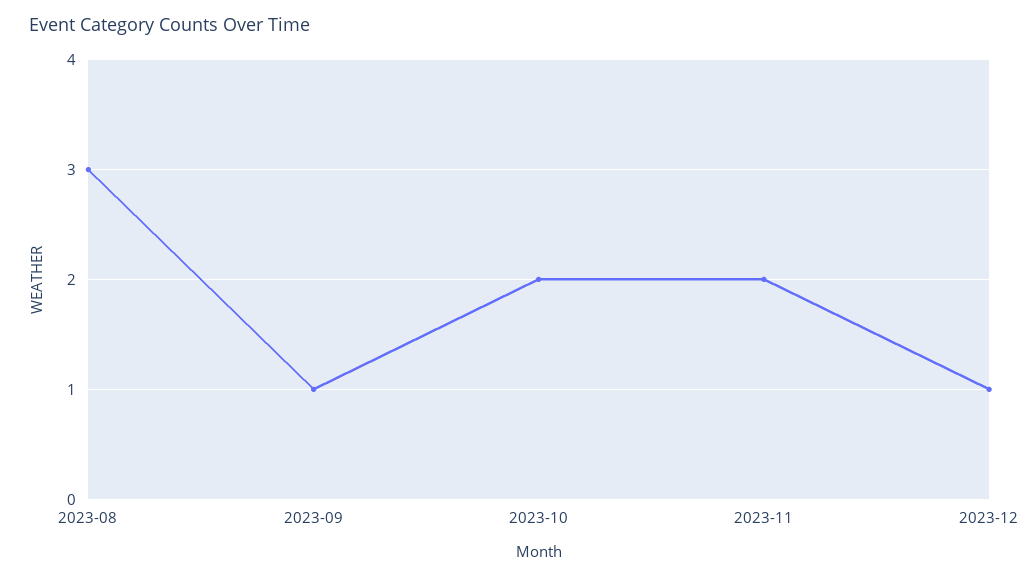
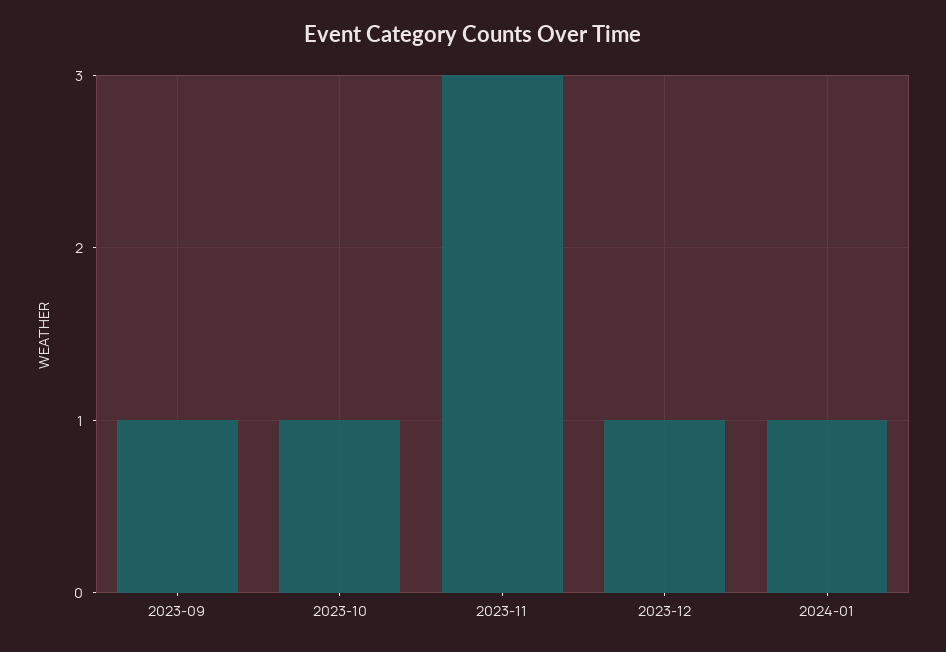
2023-08: 3 -> none
2023-10: 2 -> 1
2023-11: 2 -> 3
2024-01: none -> 1

